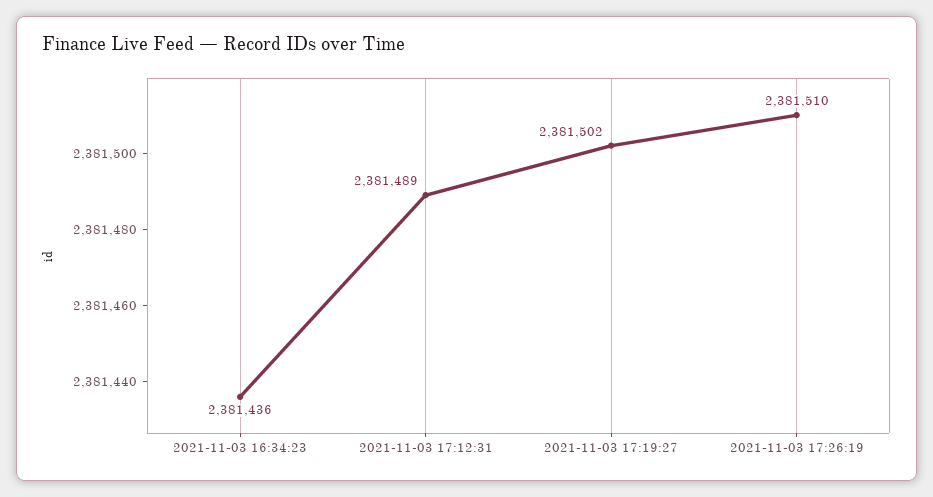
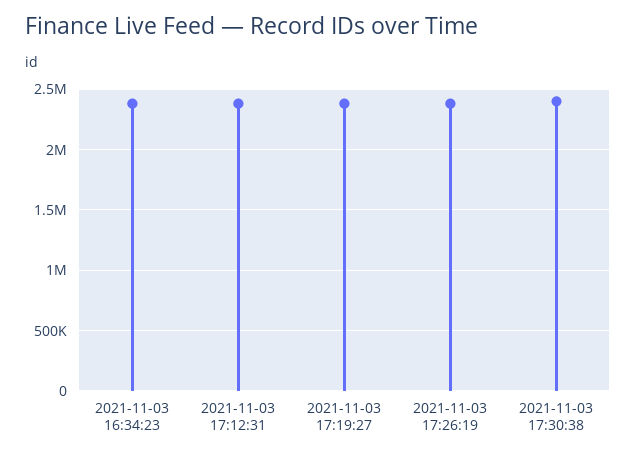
2021-11-03 17:30:38: none -> 2400000

